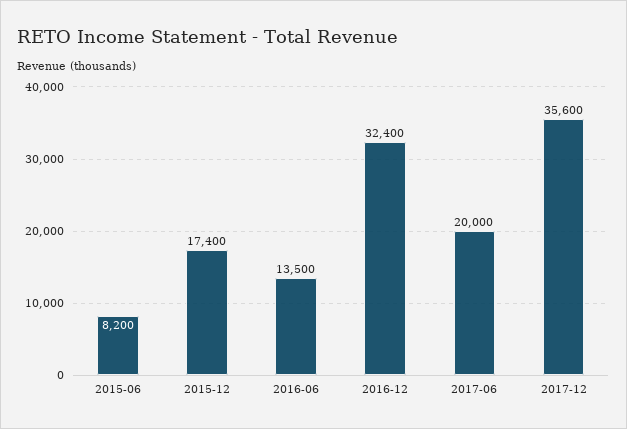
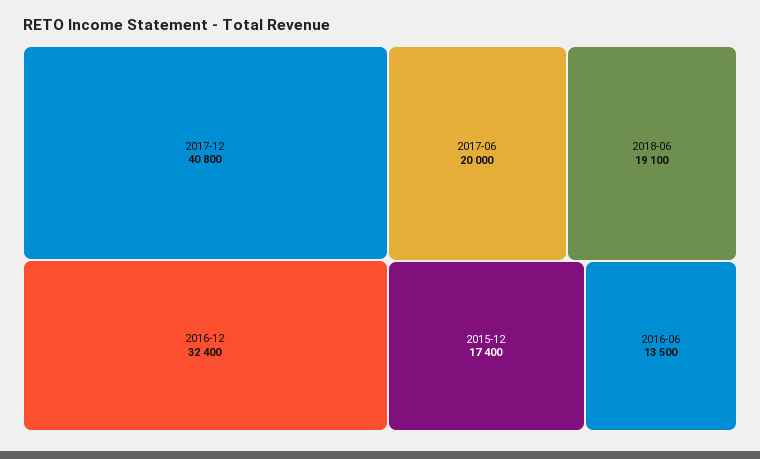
2015-06: 8200 -> none
2017-12: 35600 -> 40800
2018-06: none -> 19100

